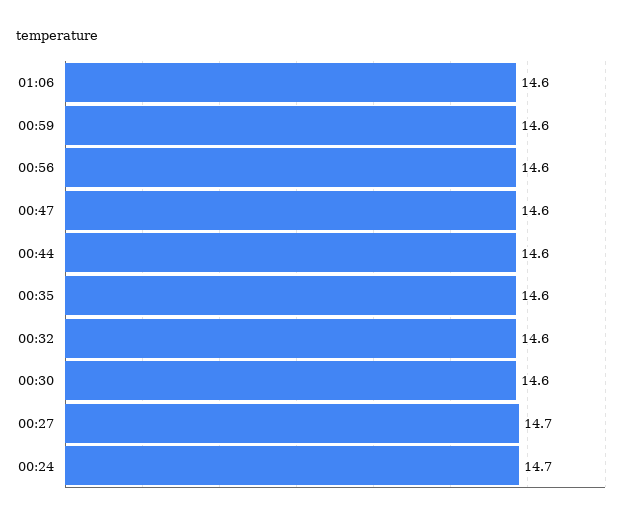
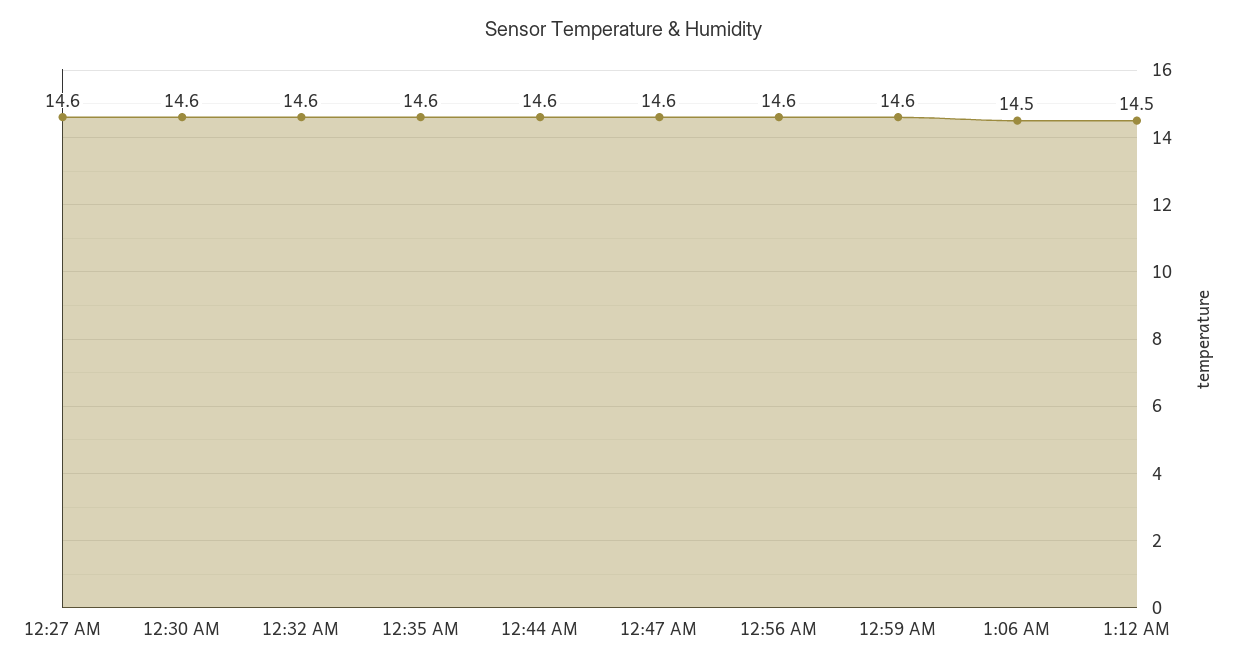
01:06: 14.6 -> 14.5
00:27: 14.7 -> 14.6
00:24: 14.7 -> none
1:12 AM: none -> 14.5

